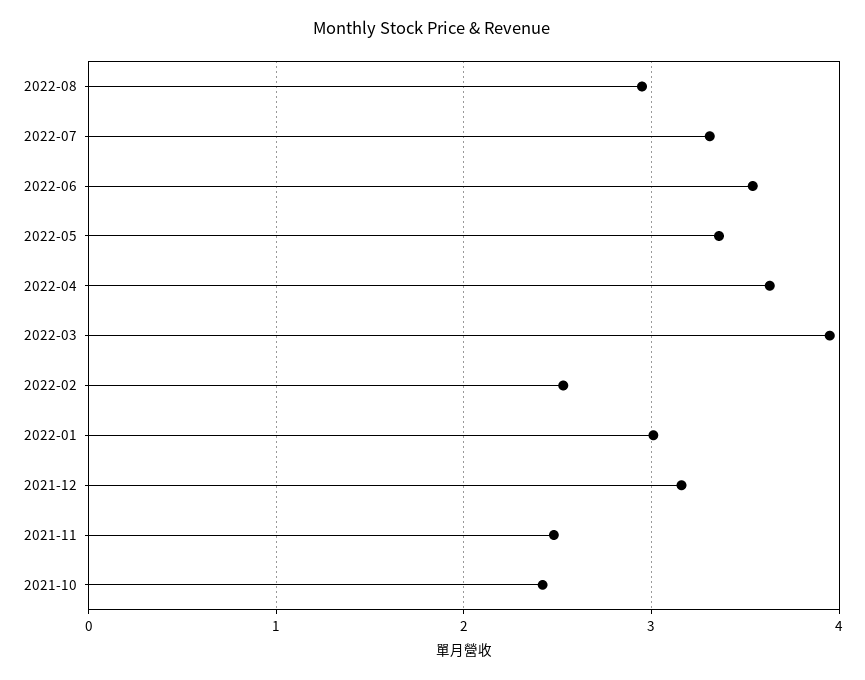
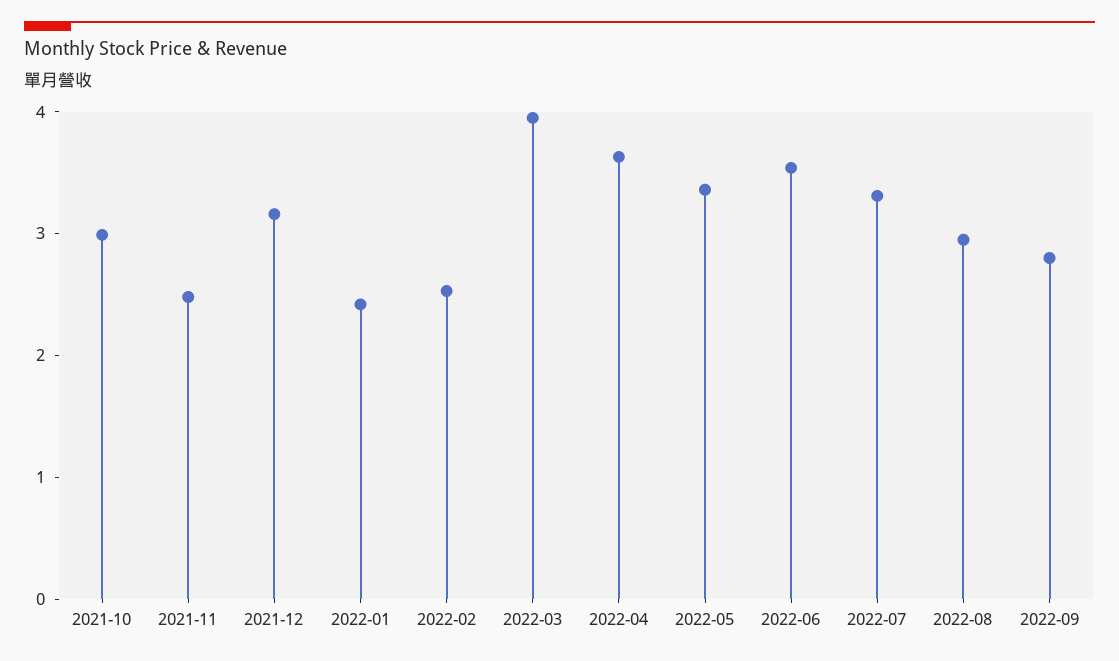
2022-01: 3 -> 2.4
2021-10: 2.4 -> 3
2022-09: none -> 2.8

